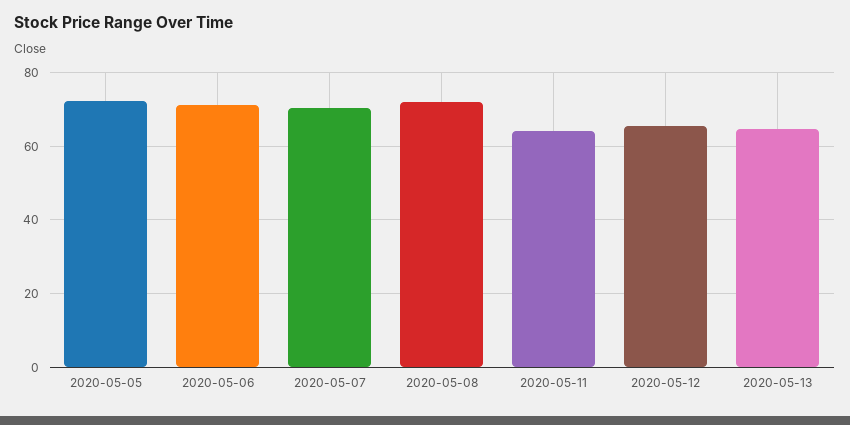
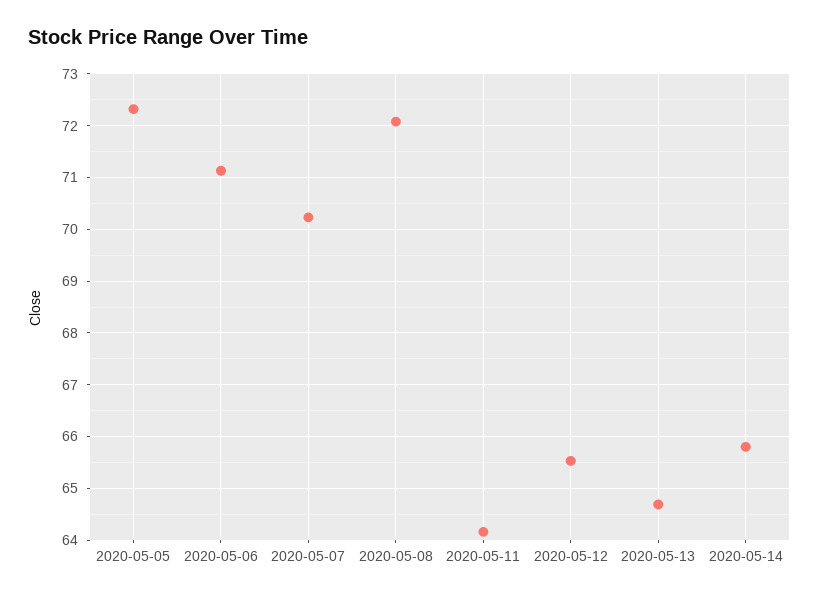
2020-05-14: none -> 65.8

